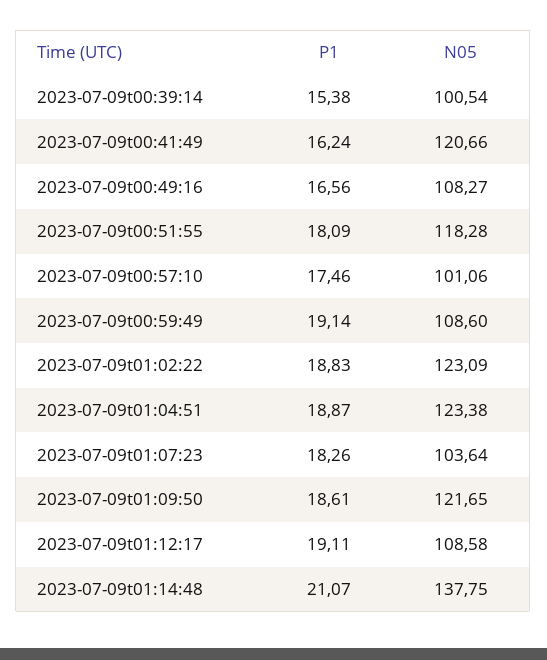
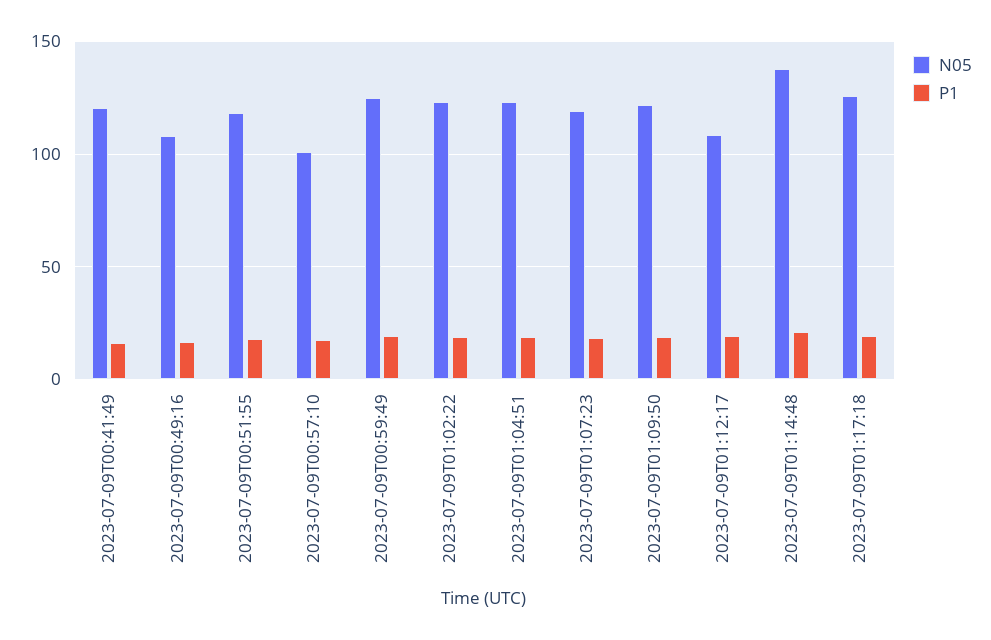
P1, 2023-07-09t00:39:14: 15.38 -> none
N05, 2023-07-09t00:39:14: 100.54 -> none
N05, 2023-07-09t00:59:49: 108.6 -> 125
N05, 2023-07-09t01:07:23: 103.64 -> 120
N05, 2023-07-09T01:17:18: none -> 125
P1, 2023-07-09T01:17:18: none -> 20

